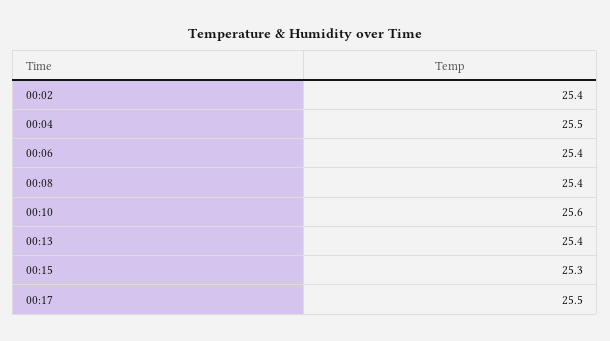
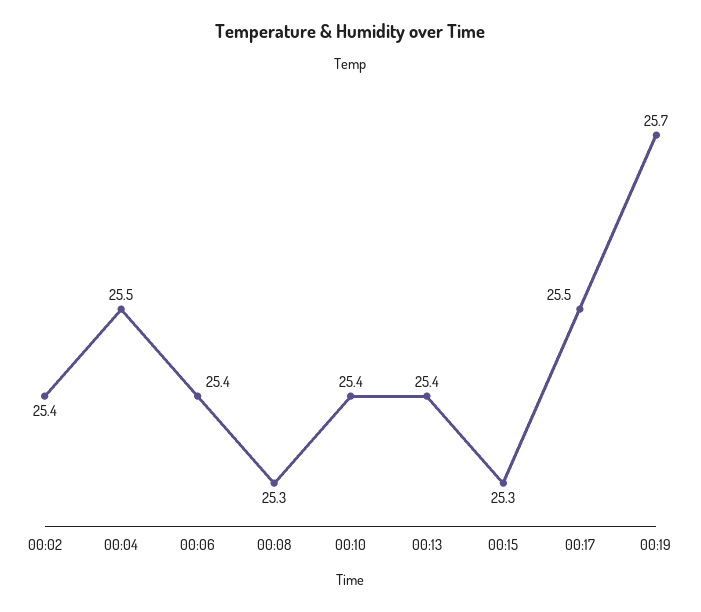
00:08: 25.4 -> 25.3
00:10: 25.6 -> 25.4
00:19: none -> 25.7

